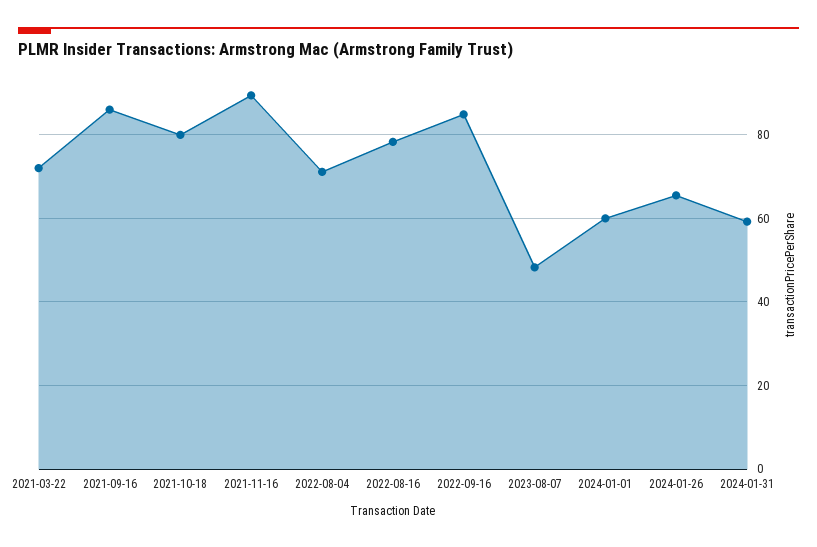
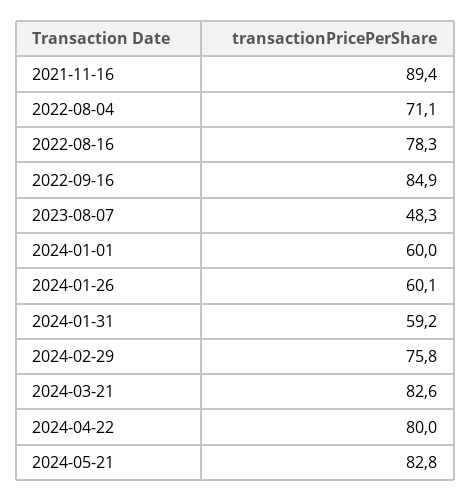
2021-03-22: 72 -> none
2021-09-16: 86 -> none
2021-10-18: 80 -> none
2024-01-26: 66 -> 60.1
2024-02-29: none -> 75.8
2024-03-21: none -> 82.6
2024-04-22: none -> 80
2024-05-21: none -> 82.8

